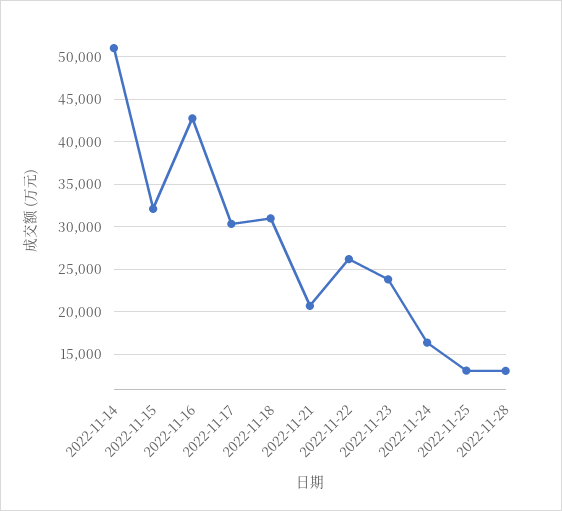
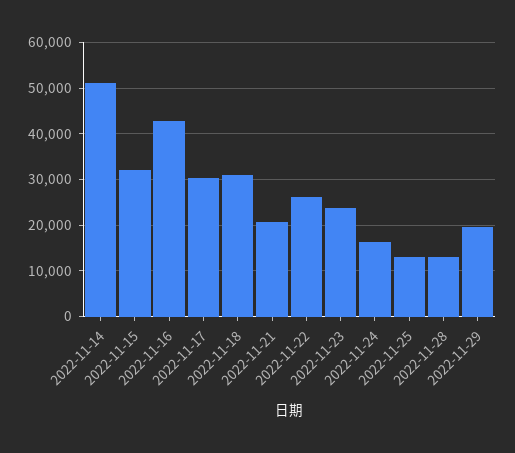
2022-11-29: none -> 20000

